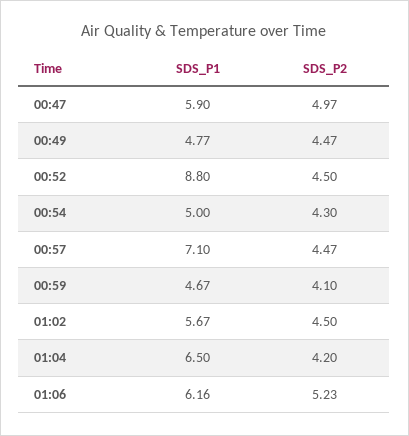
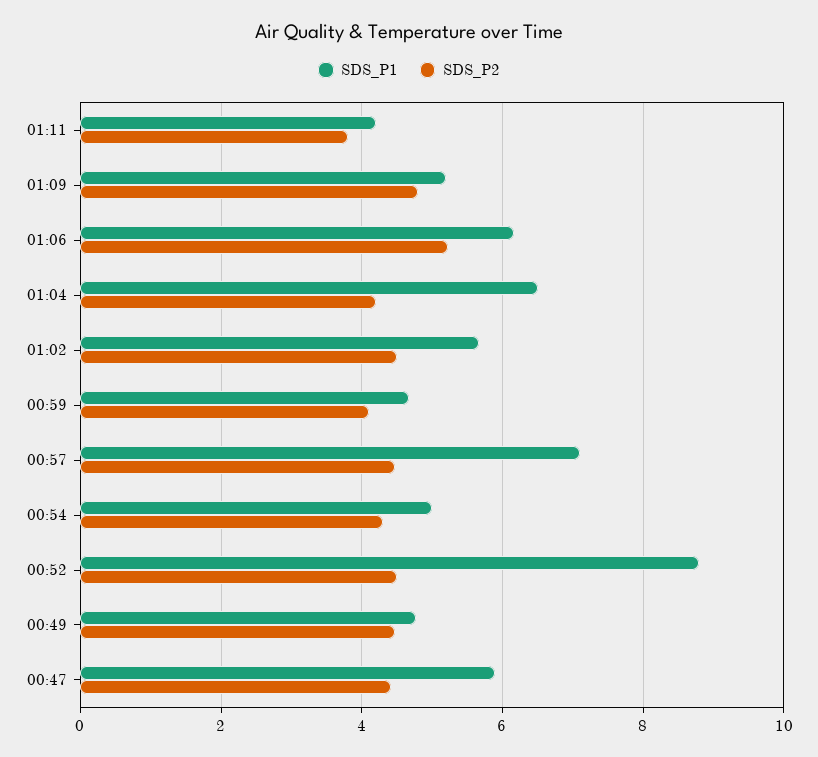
SDS_P2, 00:47: 4.97 -> 4.4
SDS_P1, 01:11: none -> 4.2
SDS_P2, 01:11: none -> 3.8
SDS_P1, 01:09: none -> 5.2
SDS_P2, 01:09: none -> 4.8

